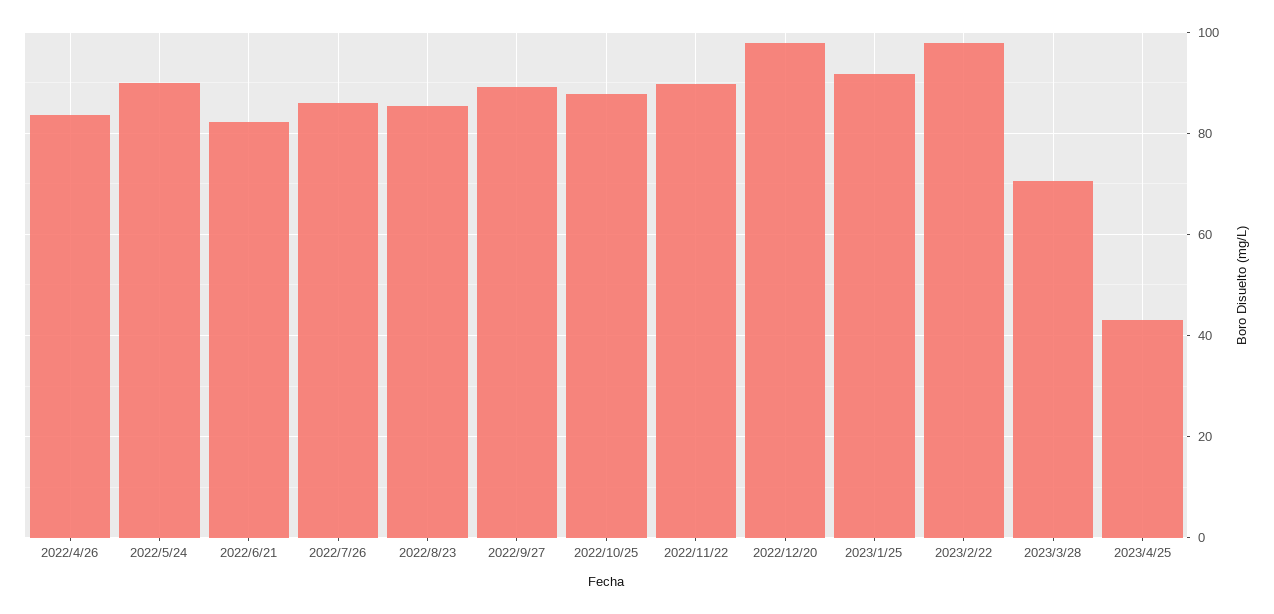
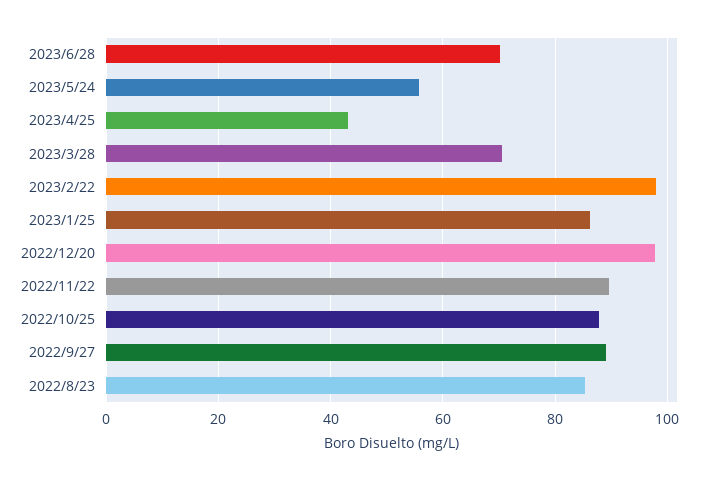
2022/4/26: 84 -> none
2022/5/24: 90 -> none
2022/6/21: 82 -> none
2022/7/26: 86 -> none
2023/1/25: 92 -> 86
2023/6/28: none -> 70
2023/5/24: none -> 56

